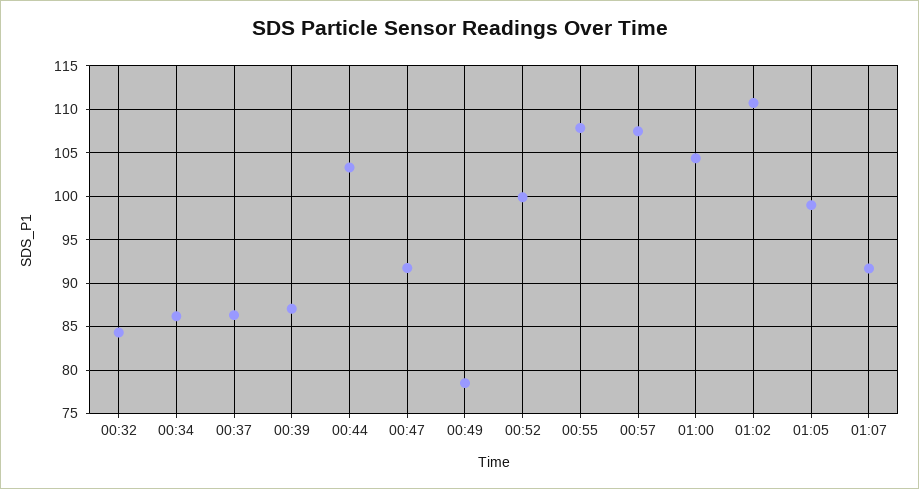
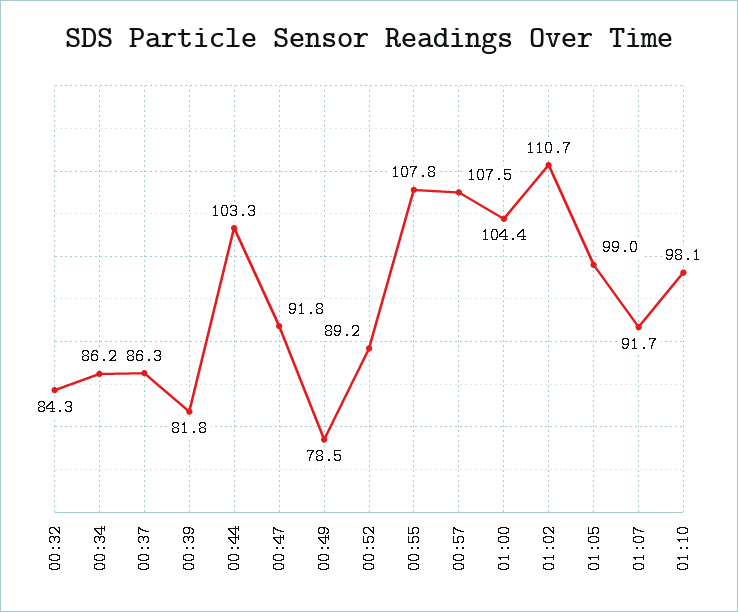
00:39: 87 -> 81.8
00:52: 100 -> 89.2
01:10: none -> 98.1

